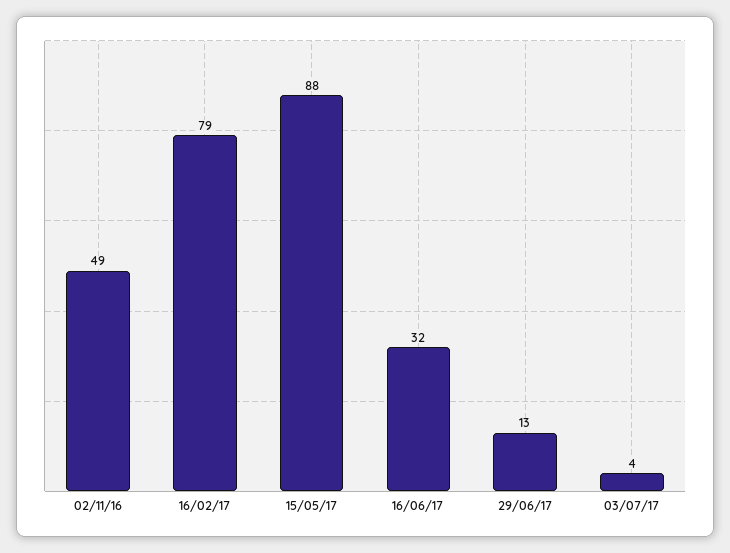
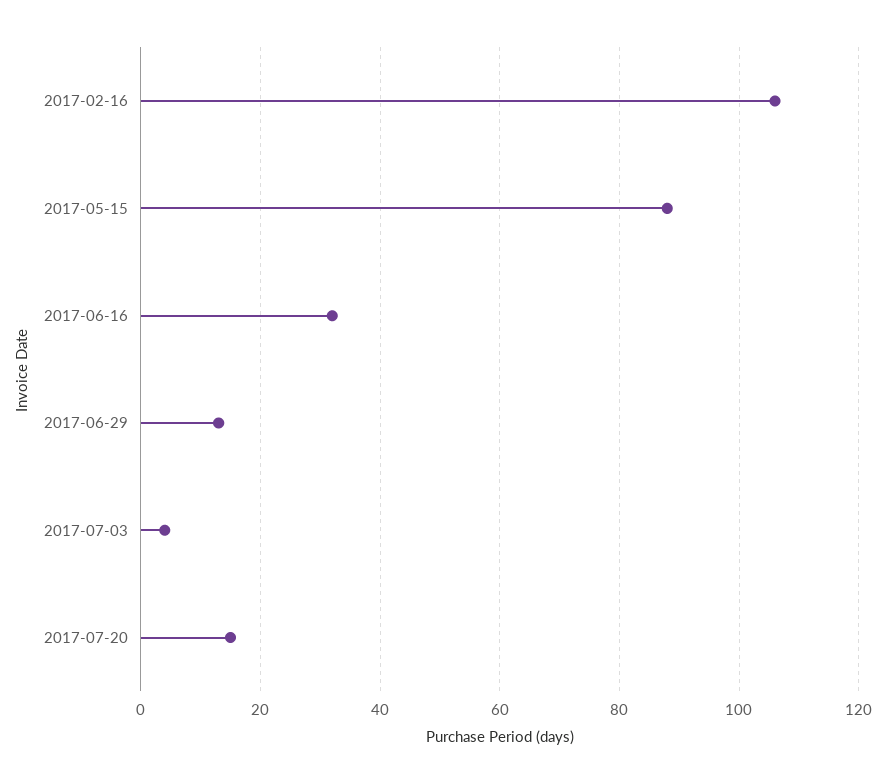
02/11/16: 49 -> none
16/02/17: 79 -> 105
2017-07-20: none -> 15

